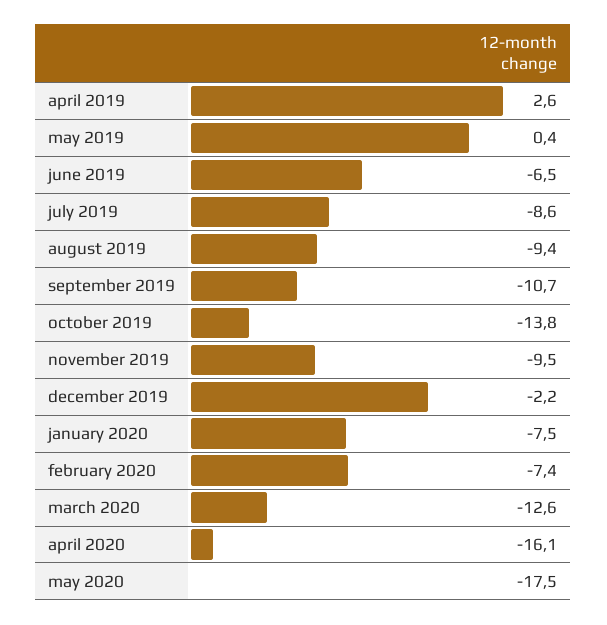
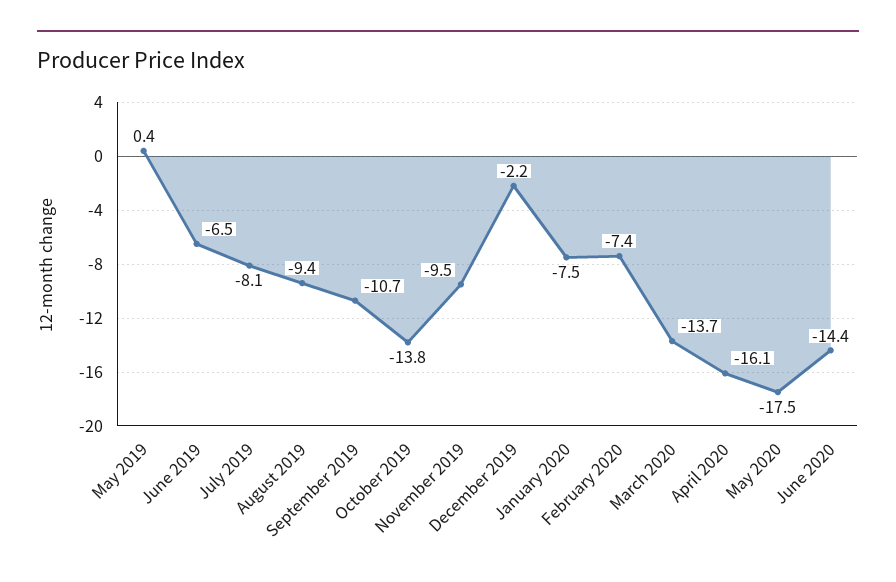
april 2019: 2.6 -> none
july 2019: -8.6 -> -8.1
march 2020: -12.6 -> -13.7
June 2020: none -> -14.4

